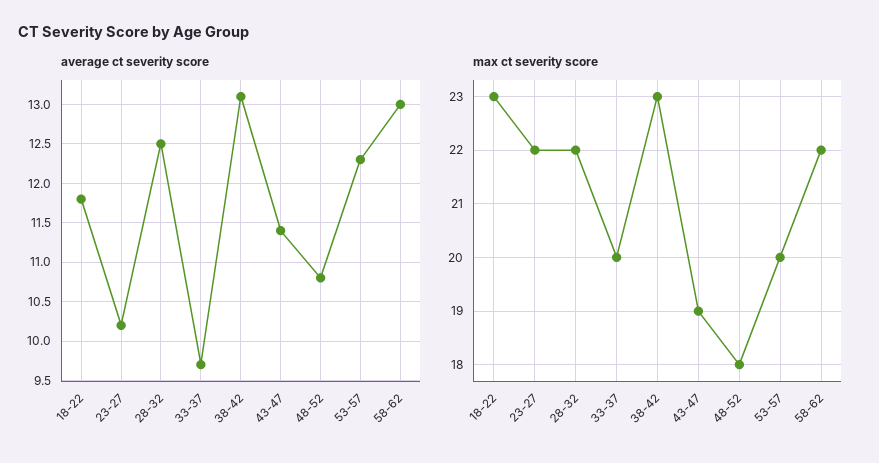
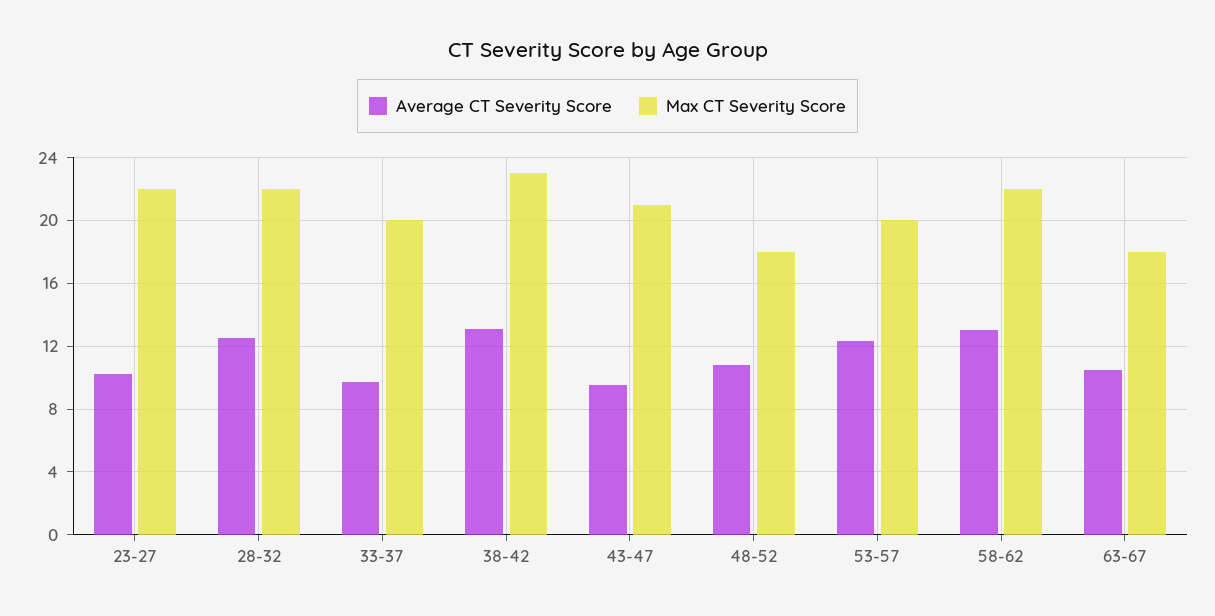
average ct severity score, 18-22: 11.8 -> none
average ct severity score, 43-47: 11.4 -> 9.5
max ct severity score, 18-22: 23 -> none
max ct severity score, 43-47: 19 -> 21
average ct severity score, 63-67: none -> 10.5
max ct severity score, 63-67: none -> 18

